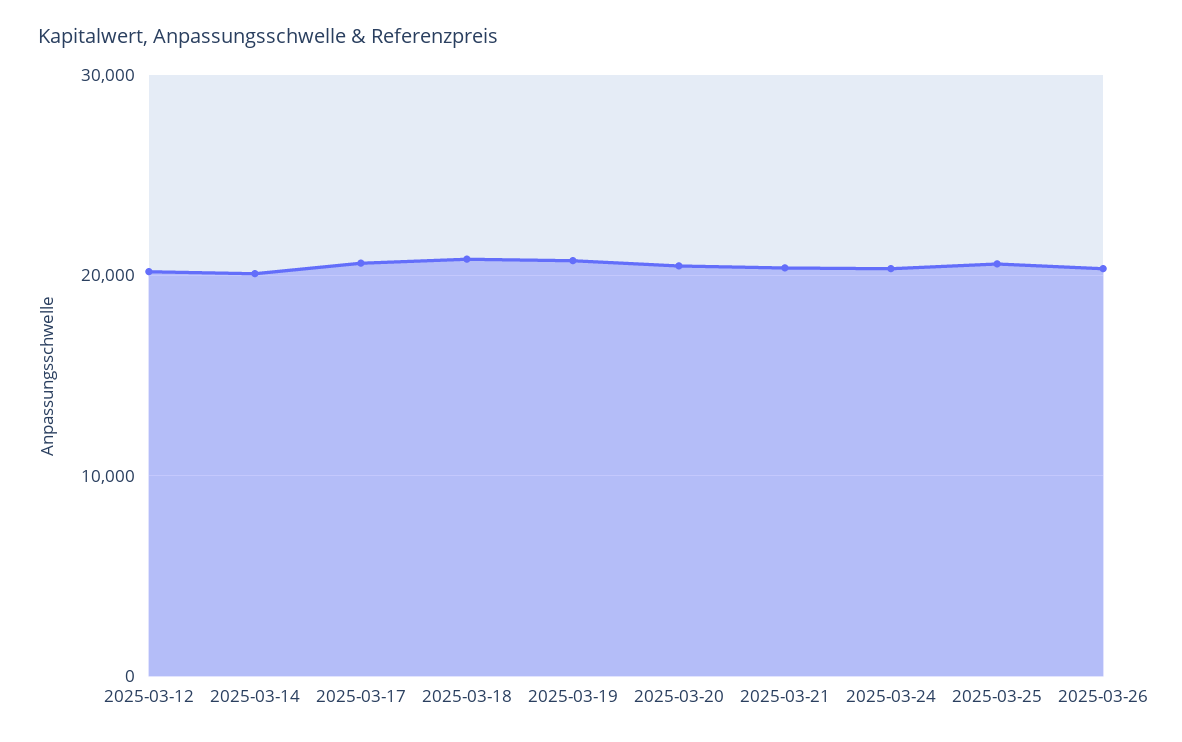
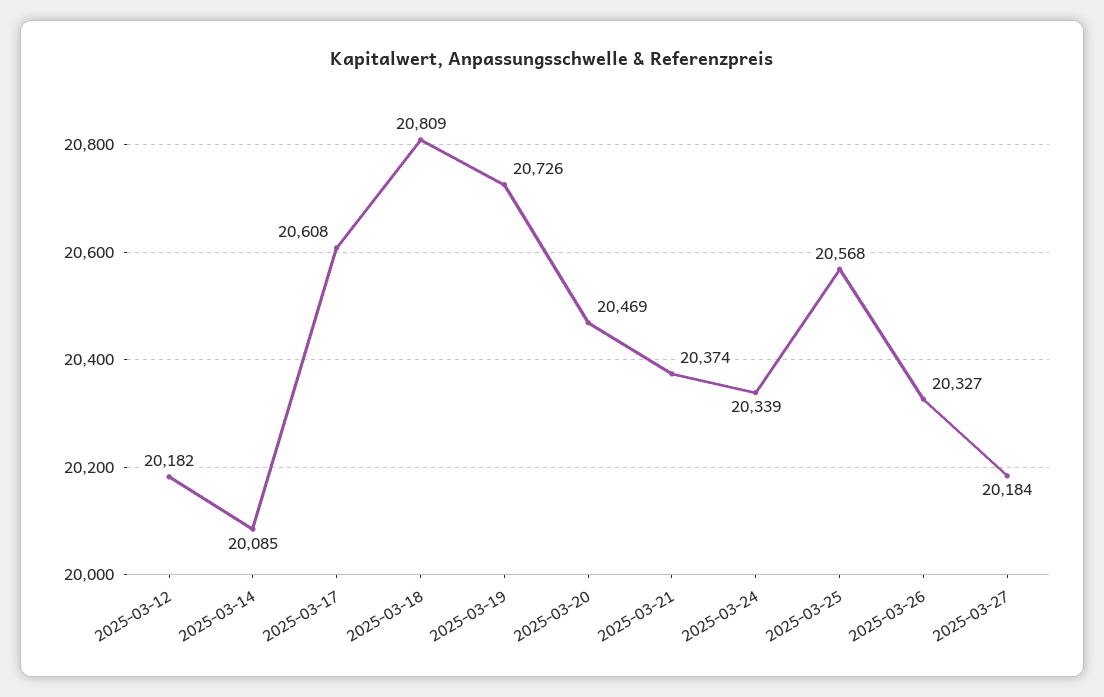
2025-03-27: none -> 20184

